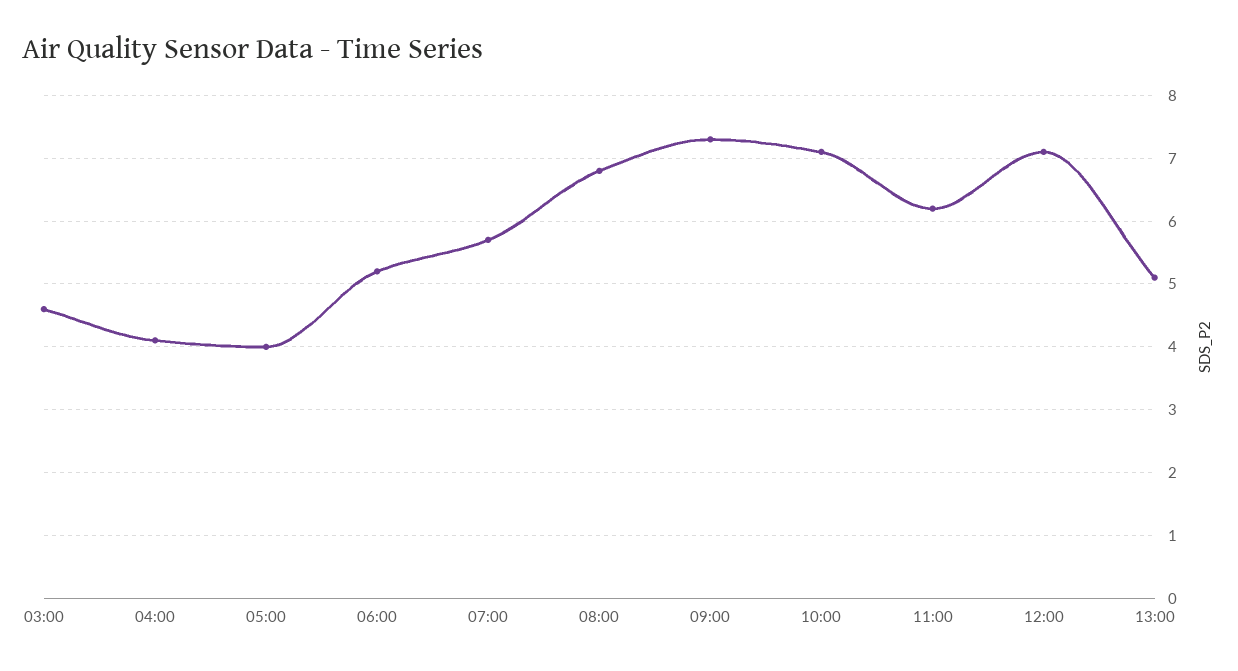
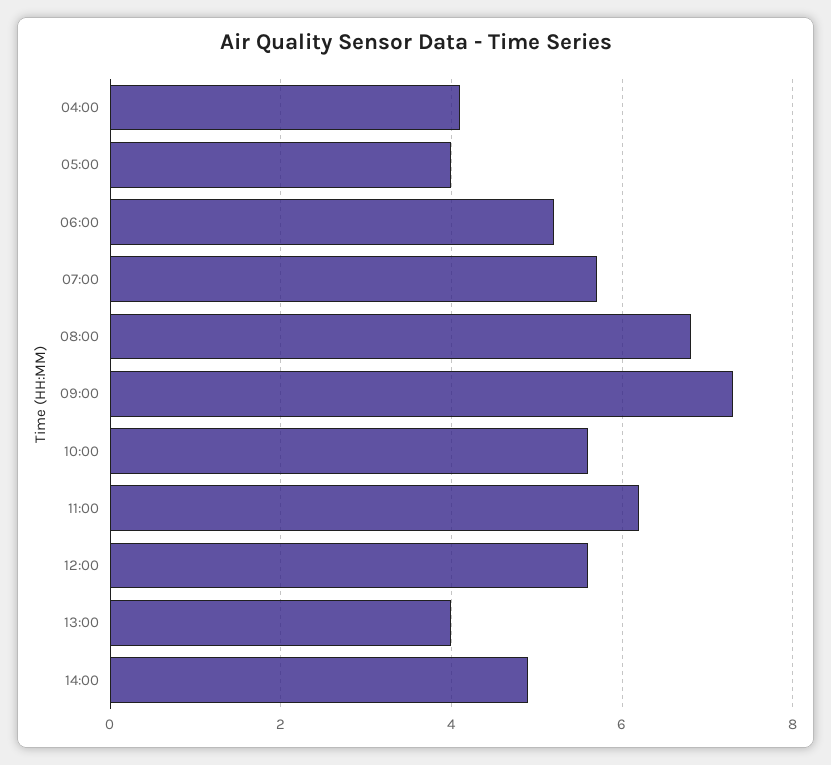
03:00: 4.6 -> none
10:00: 7.1 -> 5.5
12:00: 7.1 -> 5.5
13:00: 5.1 -> 4
14:00: none -> 5

